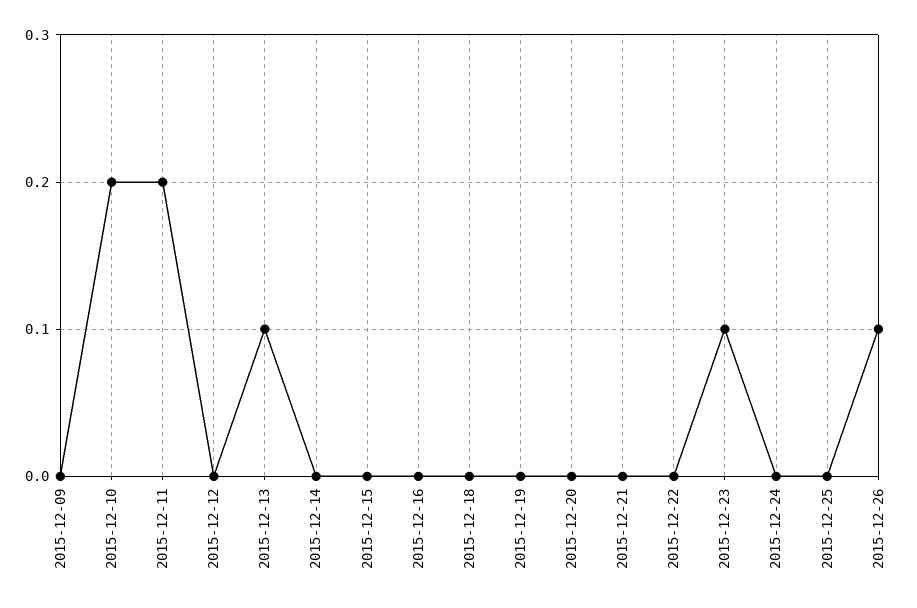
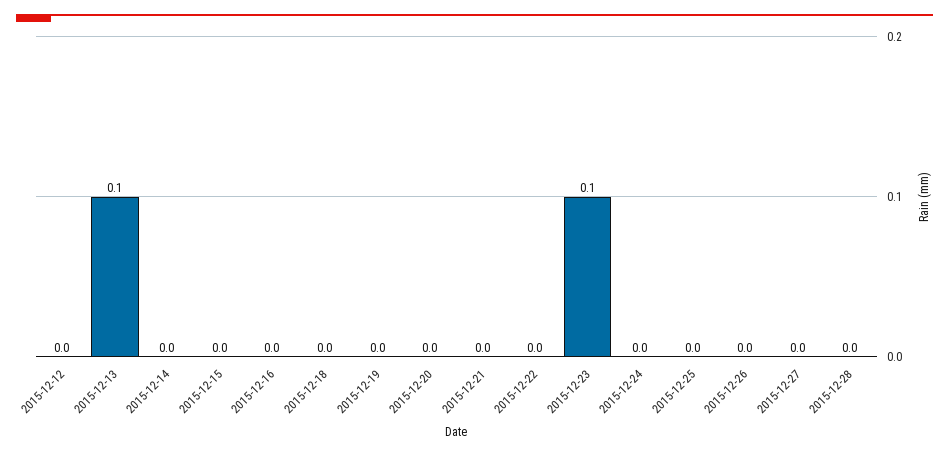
2015-12-09: 0 -> none
2015-12-10: 0.2 -> none
2015-12-11: 0.2 -> none
2015-12-26: 0.1 -> 0
2015-12-27: none -> 0
2015-12-28: none -> 0

